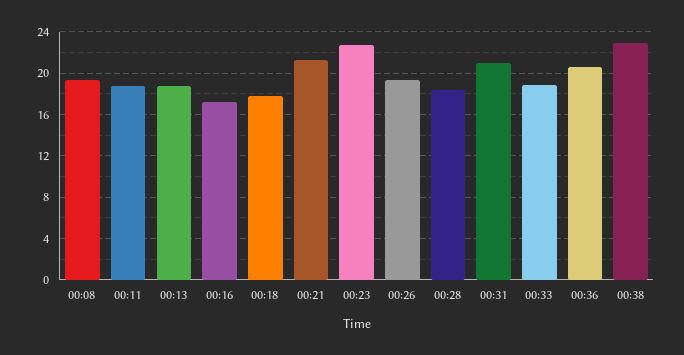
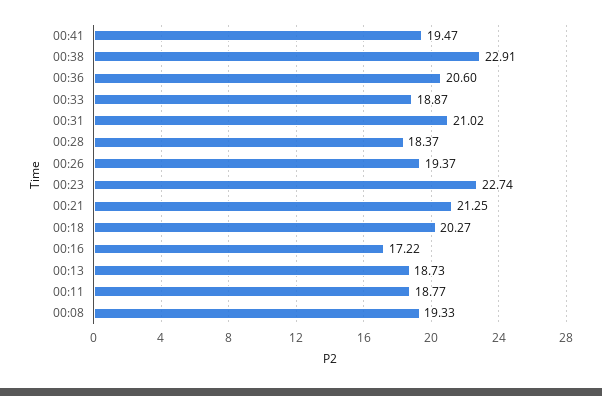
00:18: 18 -> 20.27
00:41: none -> 19.47

